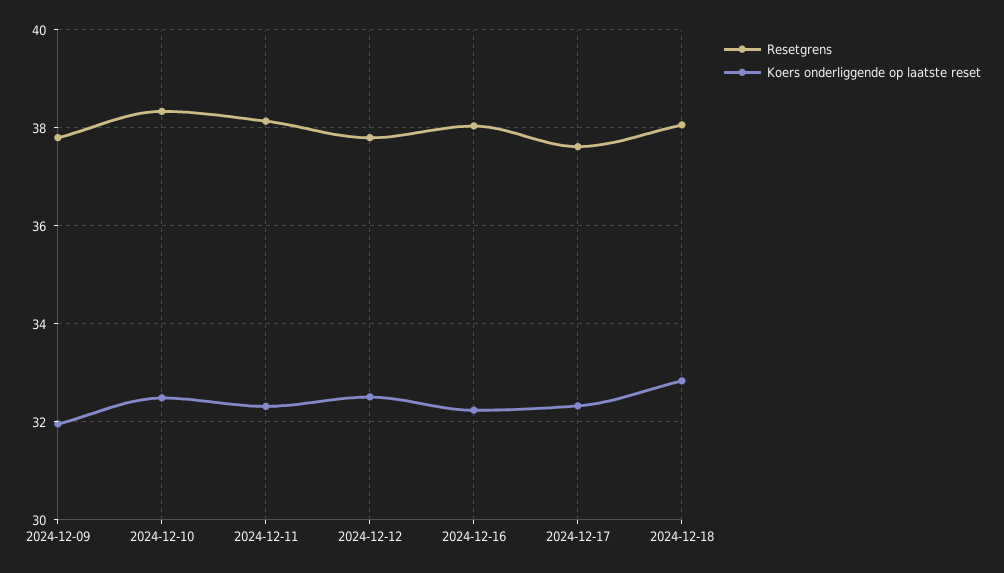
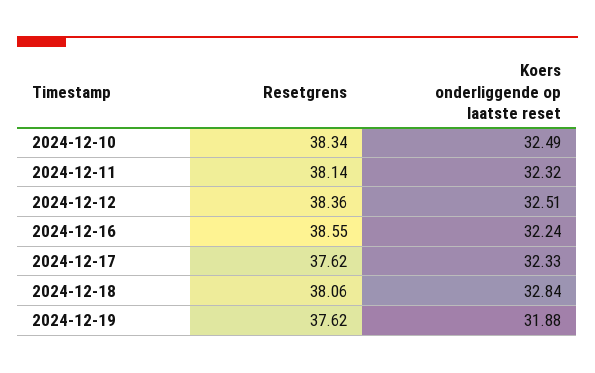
Resetgrens, 2024-12-09: 37.8 -> none
Koers onderliggende op laatste reset, 2024-12-09: 32 -> none
Resetgrens, 2024-12-12: 37.8 -> 38.36
Resetgrens, 2024-12-16: 38 -> 38.55
Resetgrens, 2024-12-19: none -> 37.62
Koers onderliggende op laatste reset, 2024-12-19: none -> 31.88

